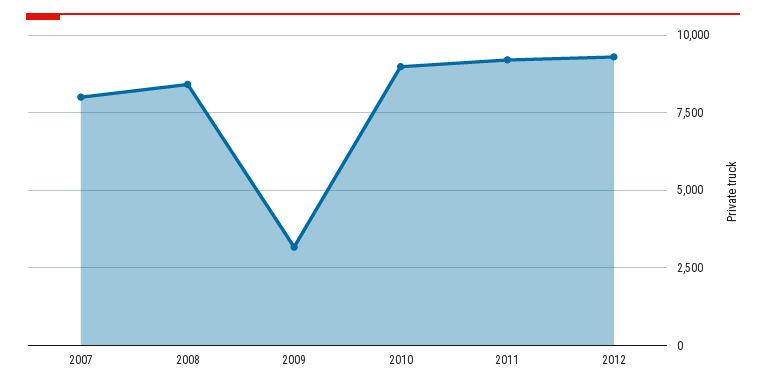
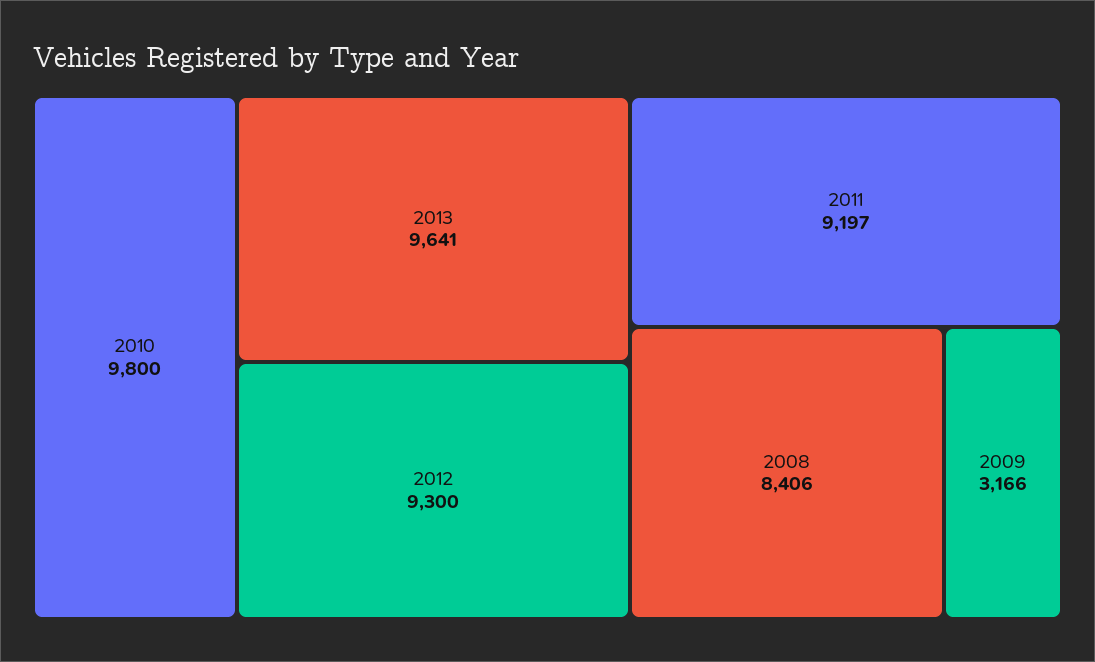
2007: 8000 -> none
2010: 9000 -> 9800
2013: none -> 9641

